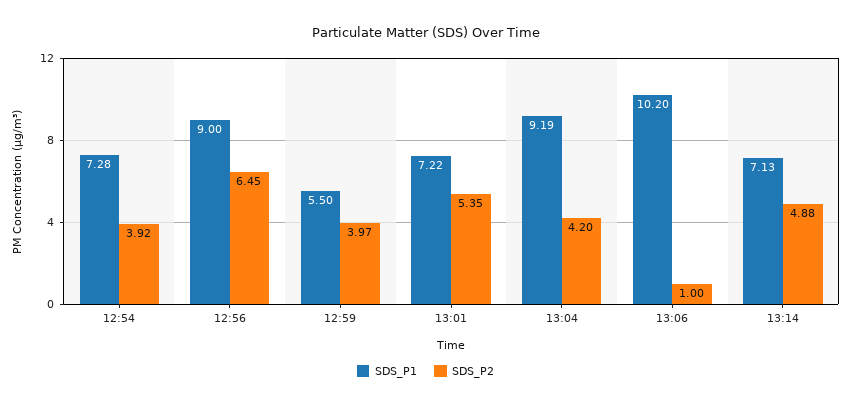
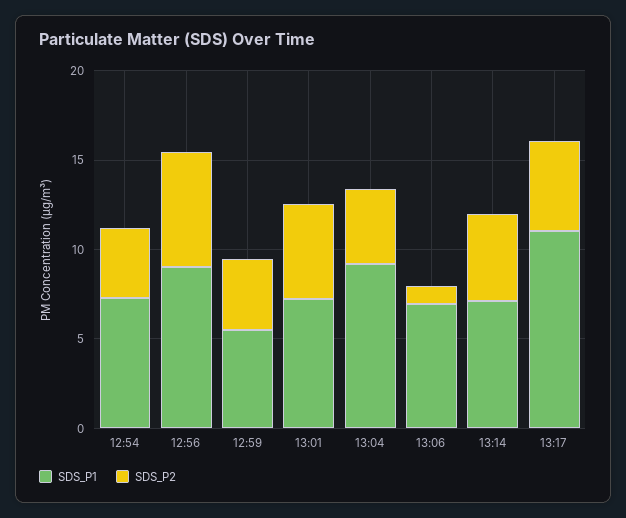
SDS_P1, 13:06: 10.2 -> 7
SDS_P1, 13:17: none -> 11
SDS_P2, 13:17: none -> 5

